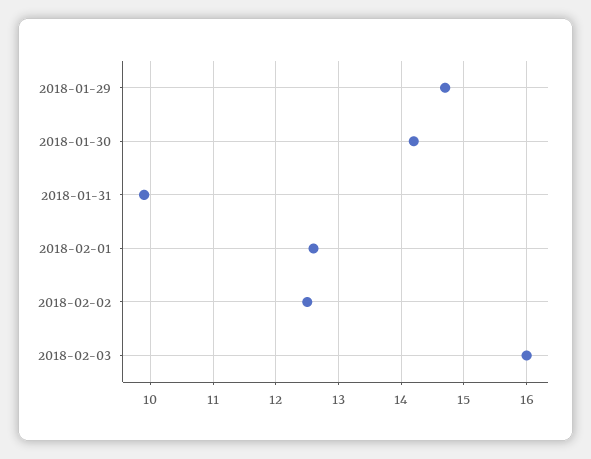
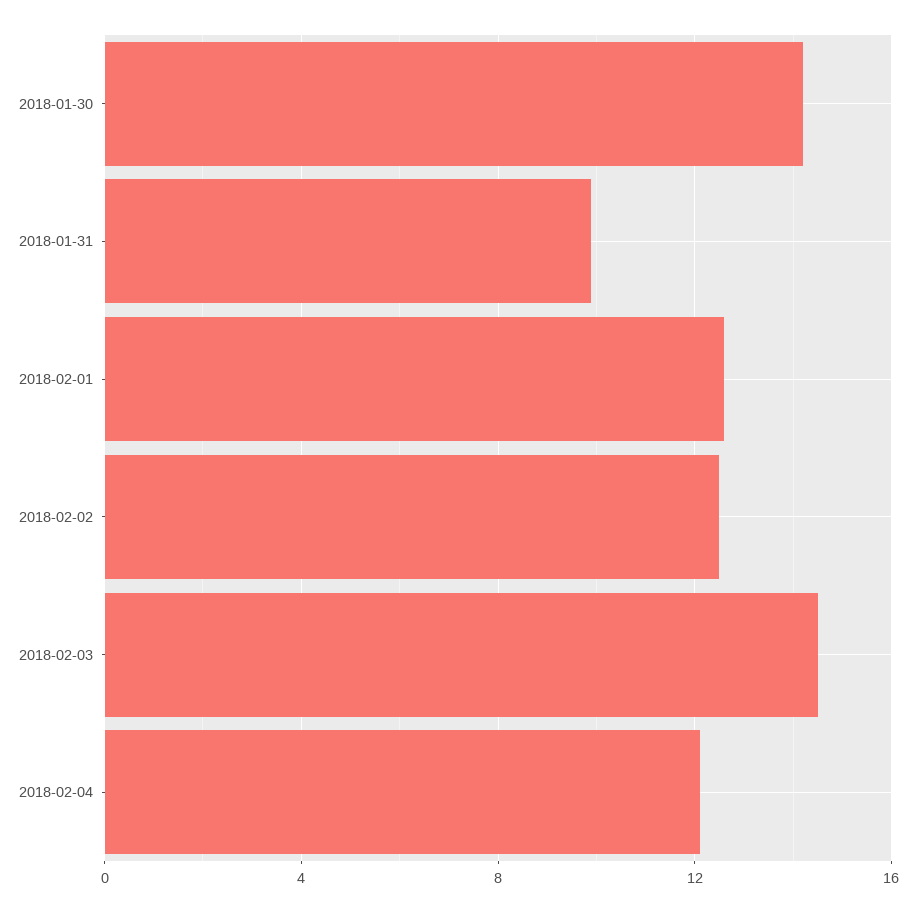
2018-01-29: 14.7 -> none
2018-02-03: 16 -> 14.5
2018-02-04: none -> 12

